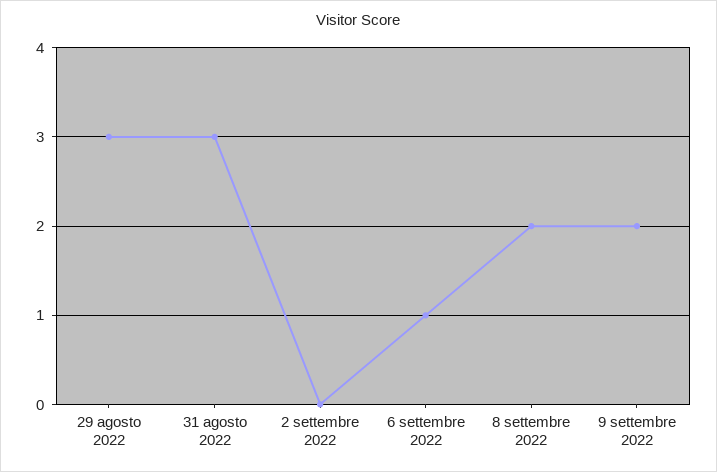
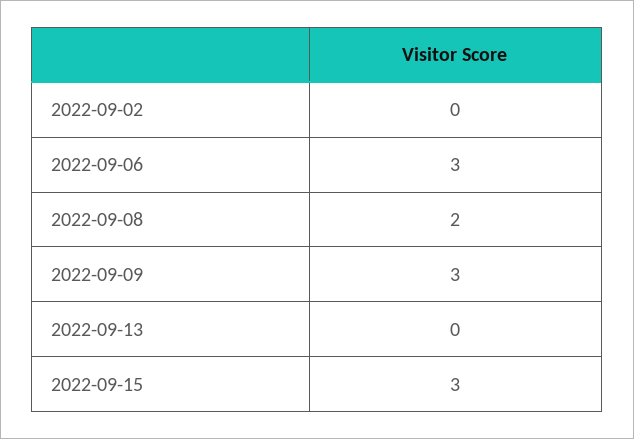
29 agosto 2022: 3 -> none
31 agosto 2022: 3 -> none
6 settembre 2022: 1 -> 3
9 settembre 2022: 2 -> 3
2022-09-13: none -> 0
2022-09-15: none -> 3

